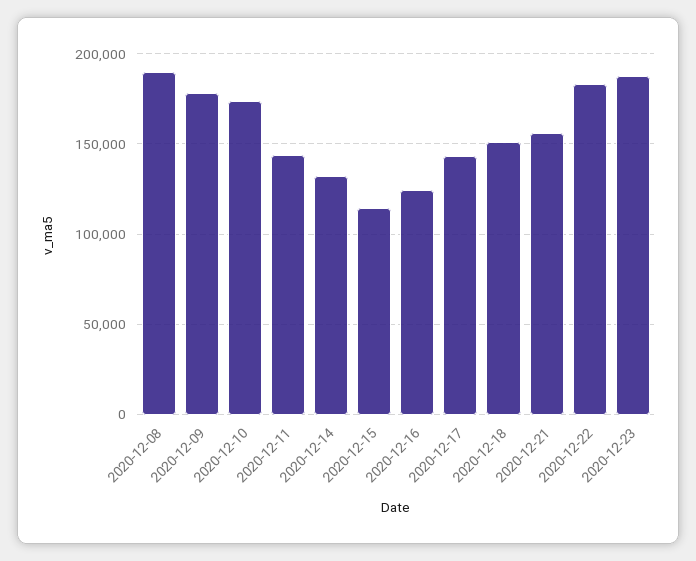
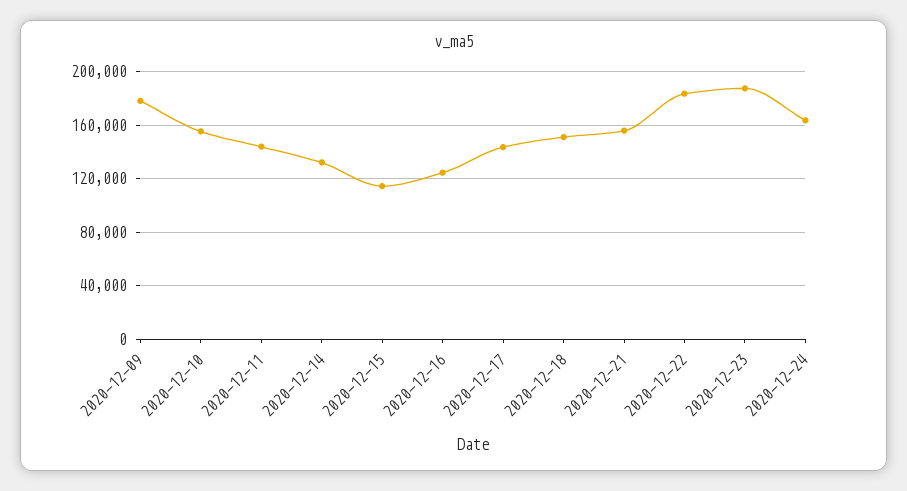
2020-12-08: 190000 -> none
2020-12-10: 175000 -> 155000
2020-12-24: none -> 165000

